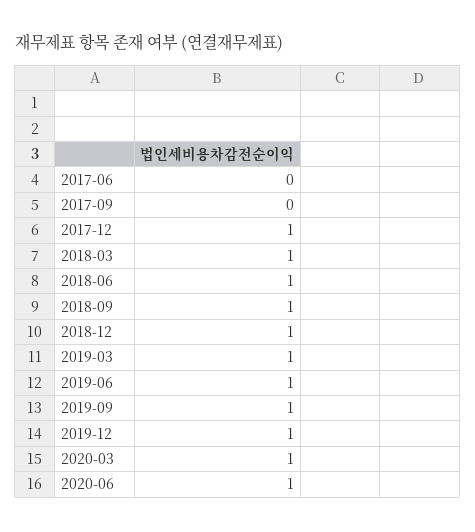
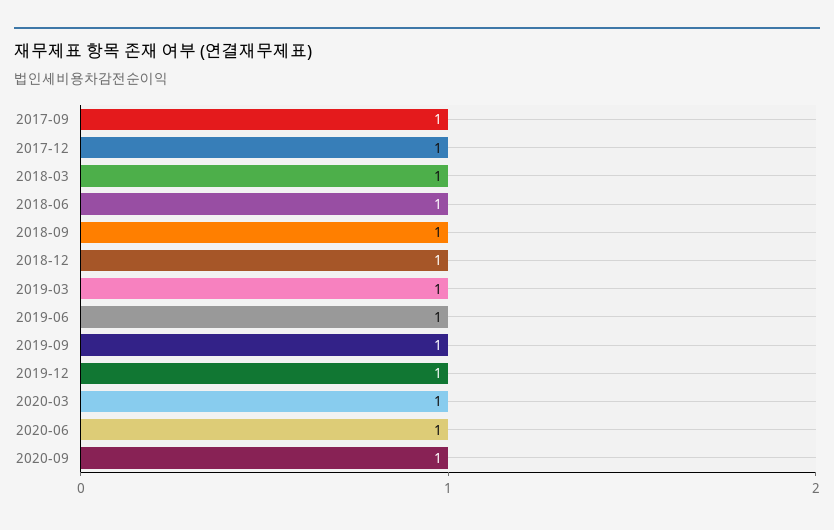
2017-06: 0 -> none
2017-09: 0 -> 1
2020-09: none -> 1

